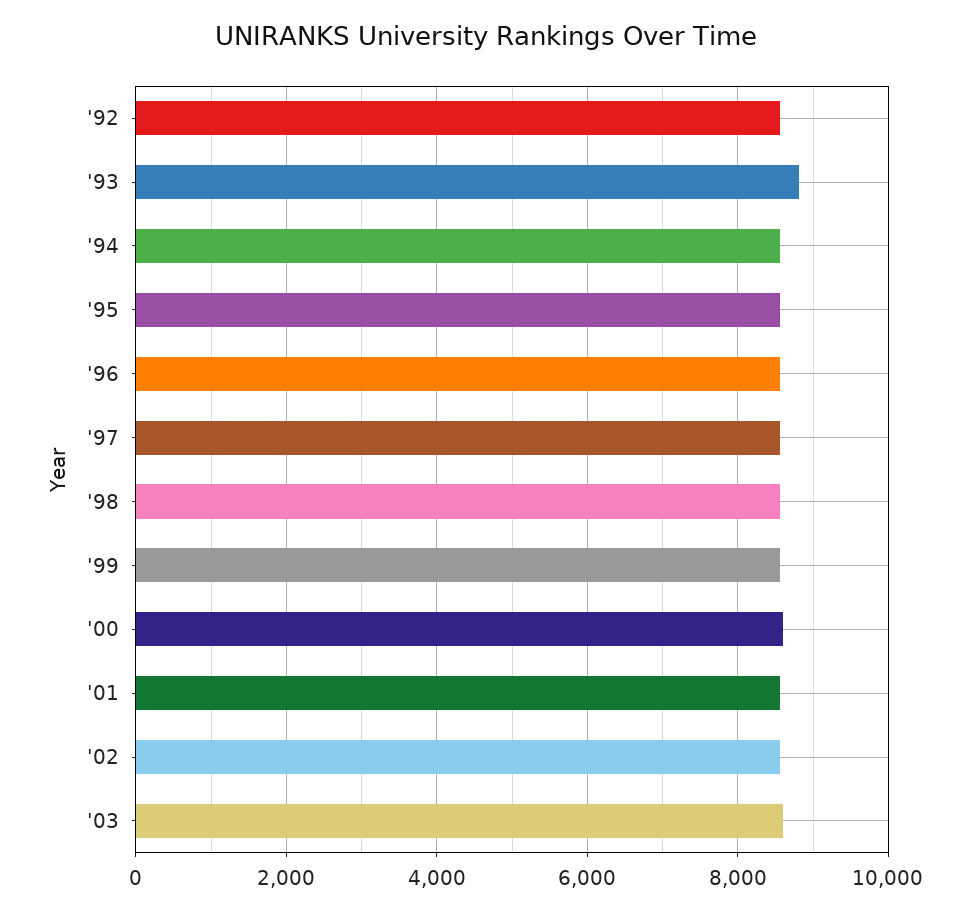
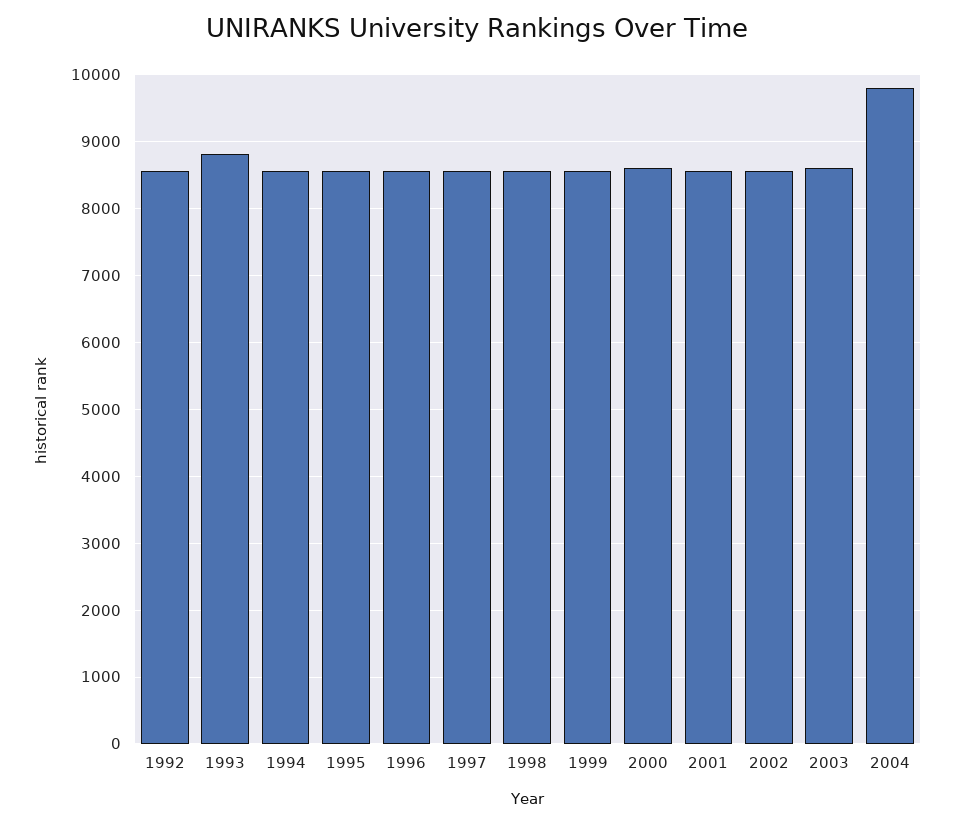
2004: none -> 9800

